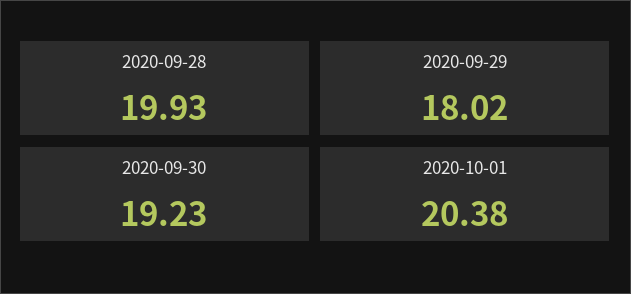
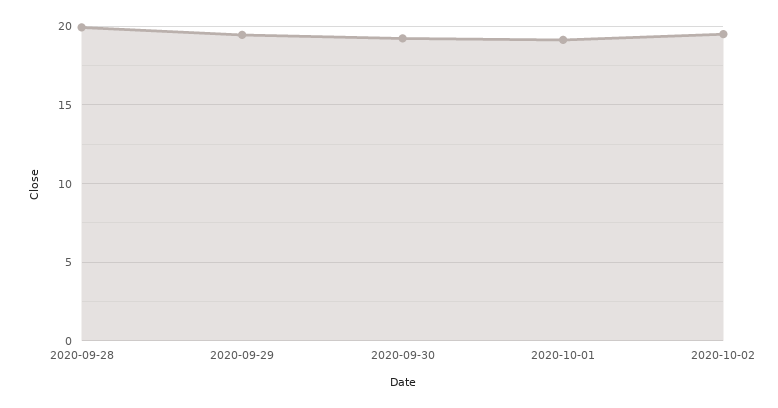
2020-09-29: 18.02 -> 19.5
2020-10-01: 20.38 -> 19
2020-10-02: none -> 19.5

